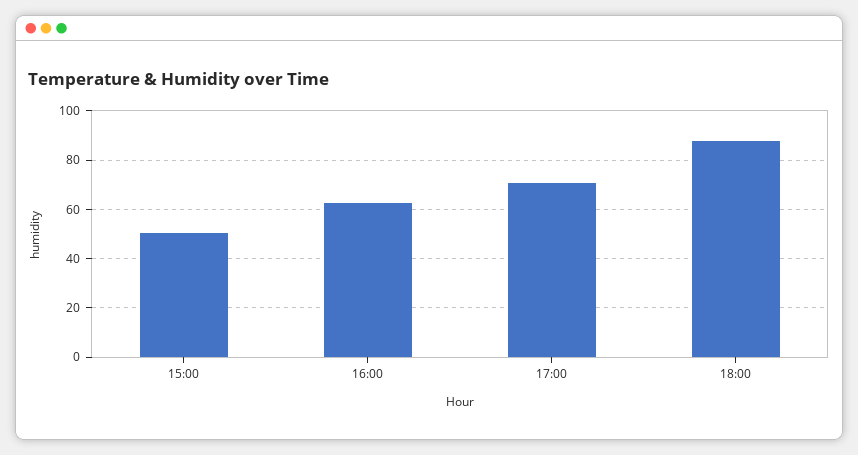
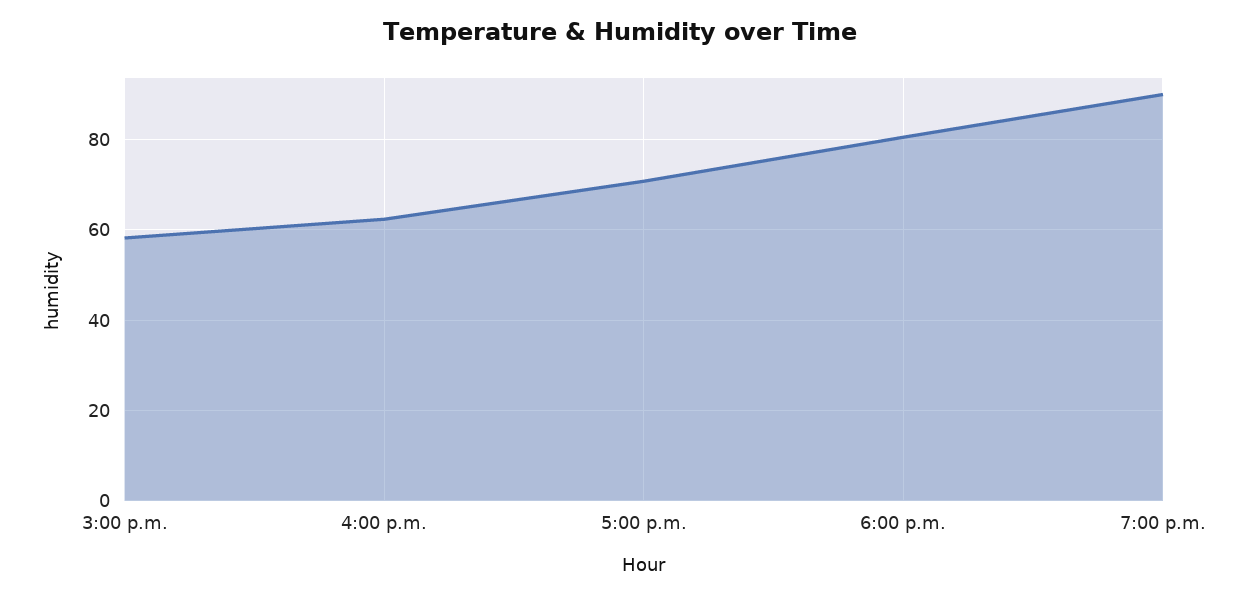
15:00: 50 -> 58
18:00: 87.5 -> 80
7:00 p.m.: none -> 90

